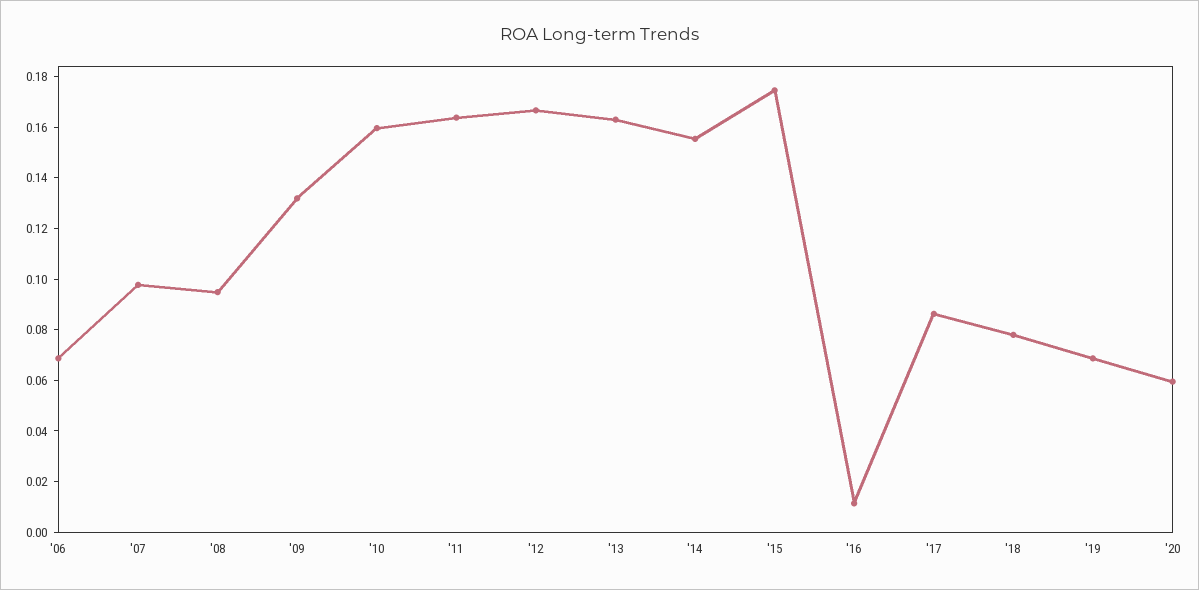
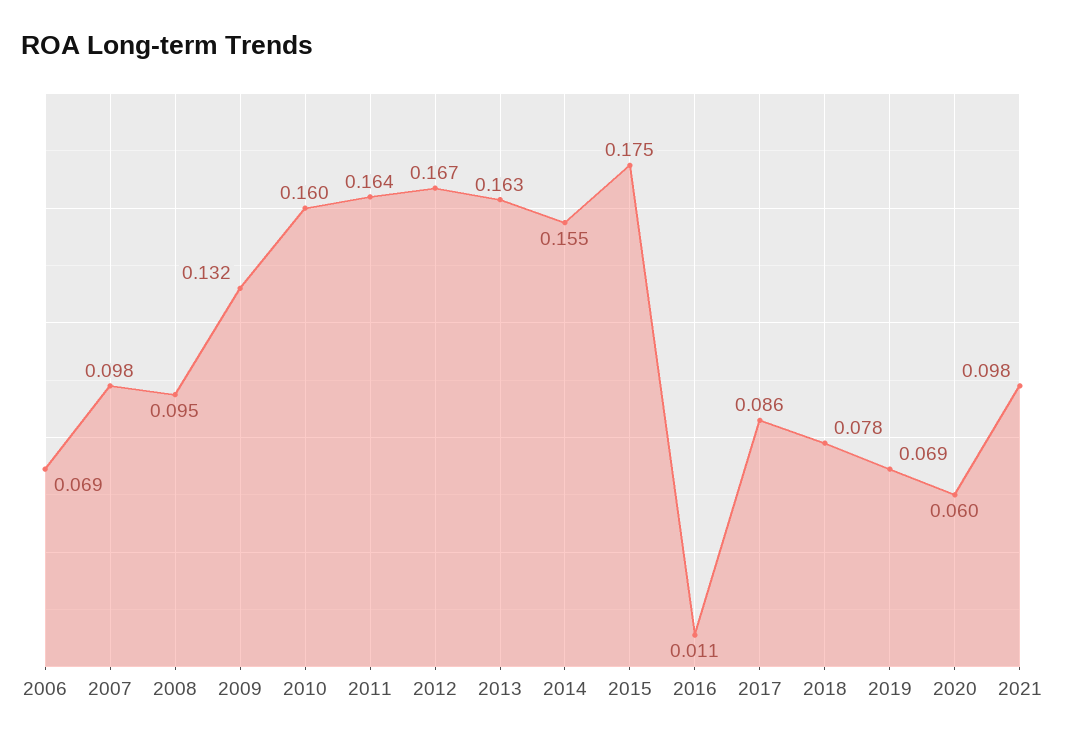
2021: none -> 0.098

